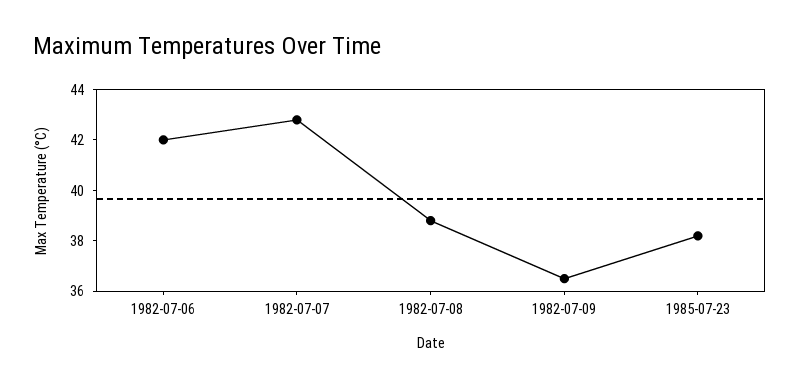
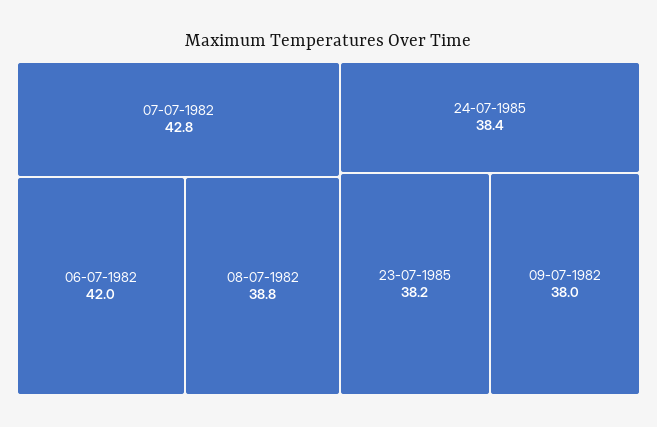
1982-07-09: 36.5 -> 38
24-07-1985: none -> 38.4

